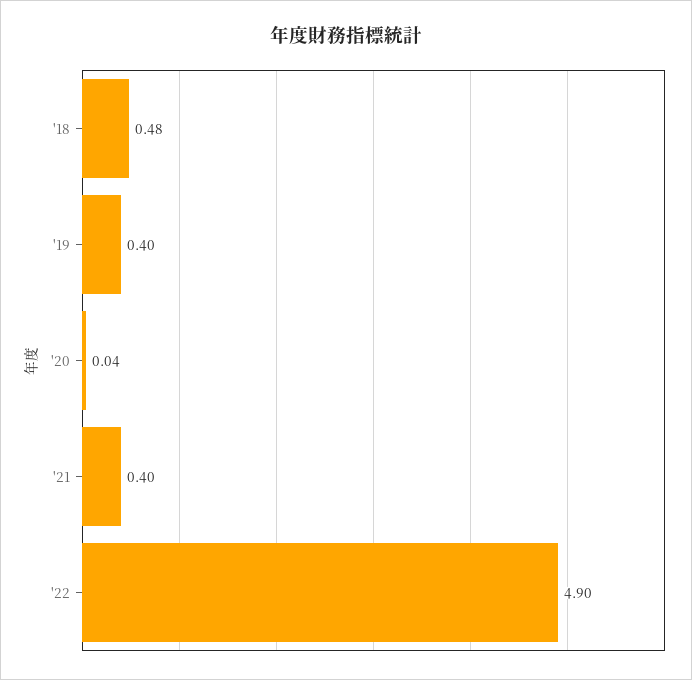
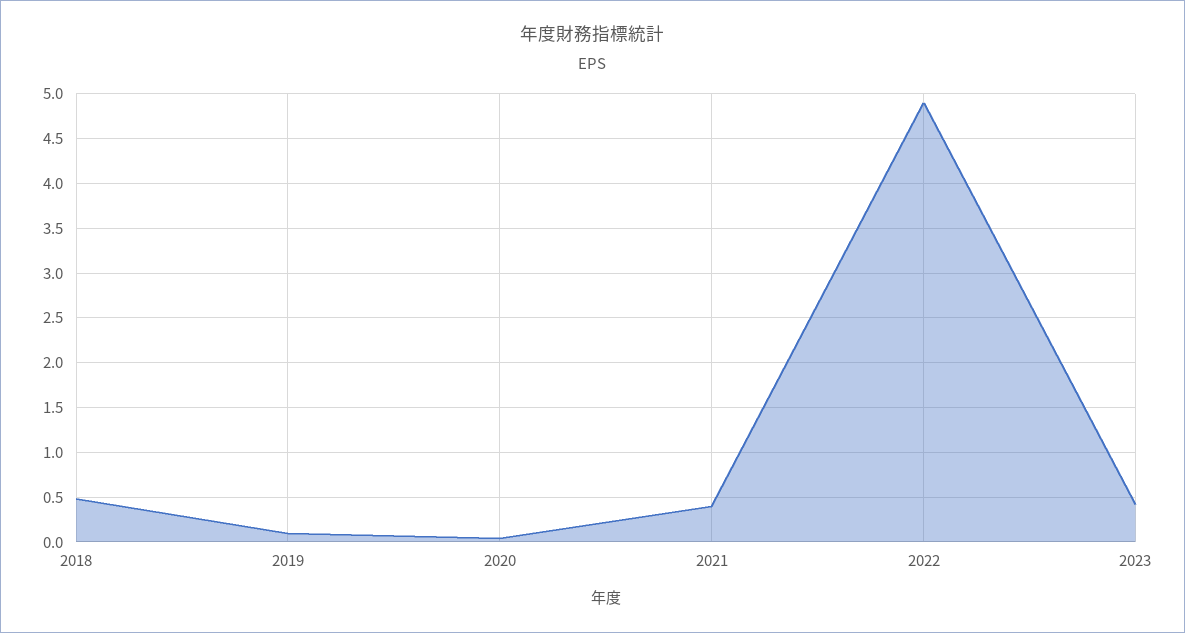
'19: 0.4 -> 0.1
2023: none -> 0.4

